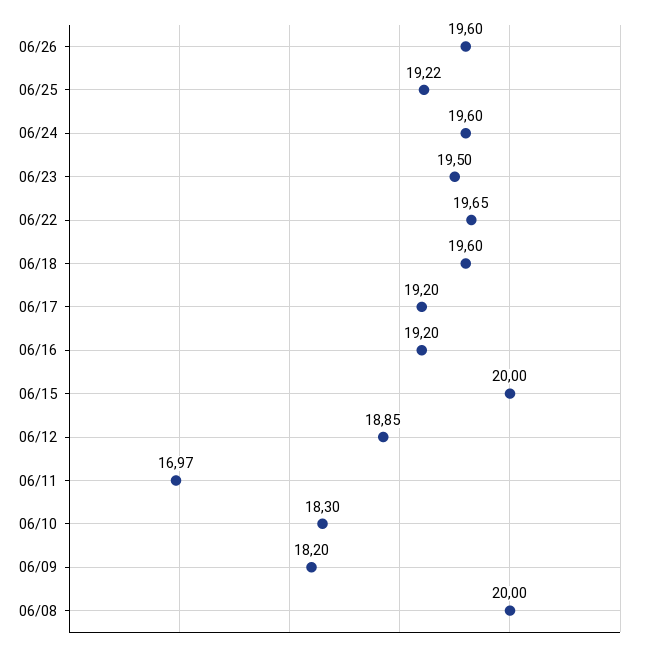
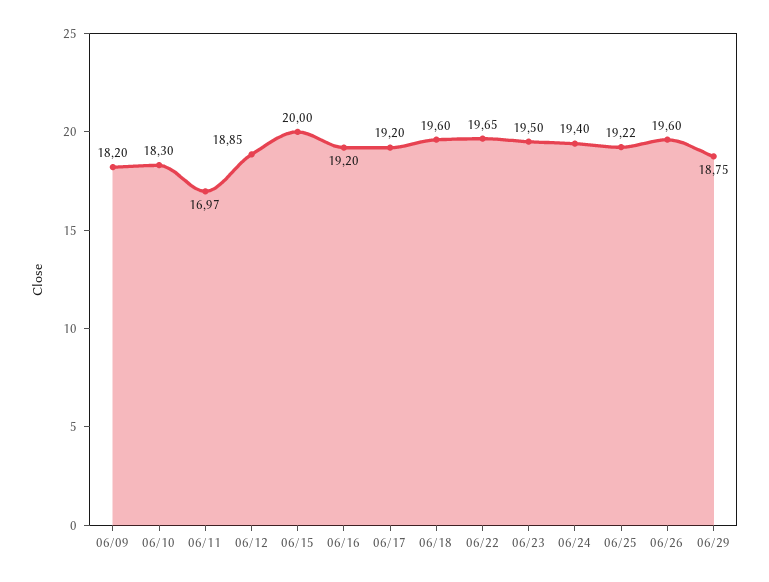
06/24: 19.6 -> 19.4
06/08: 20 -> none
06/29: none -> 18.75

